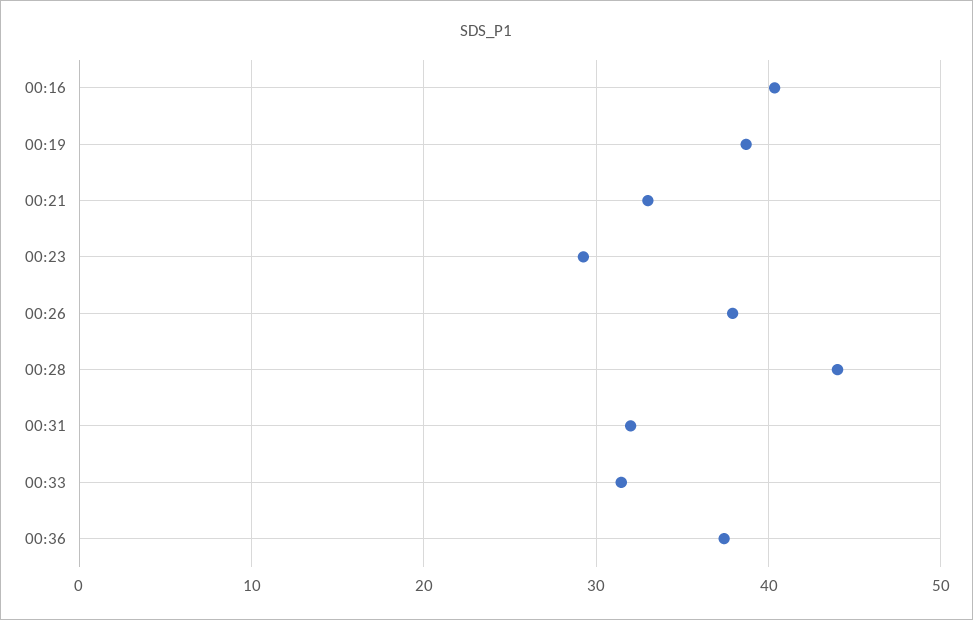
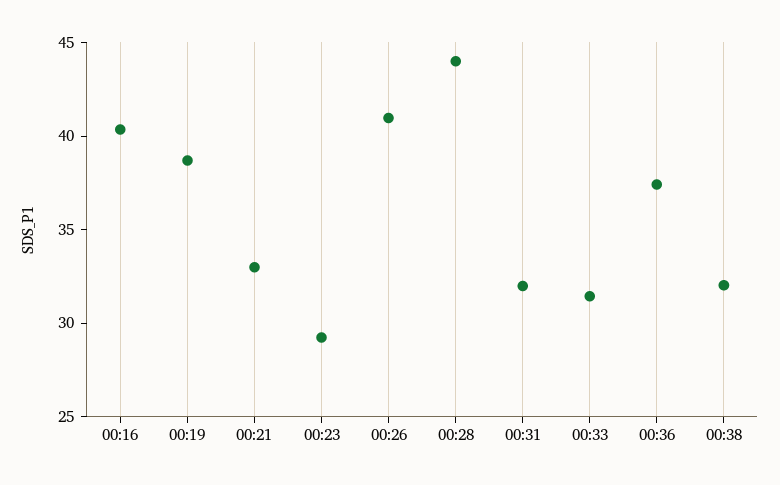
00:26: 38 -> 41
00:38: none -> 32

